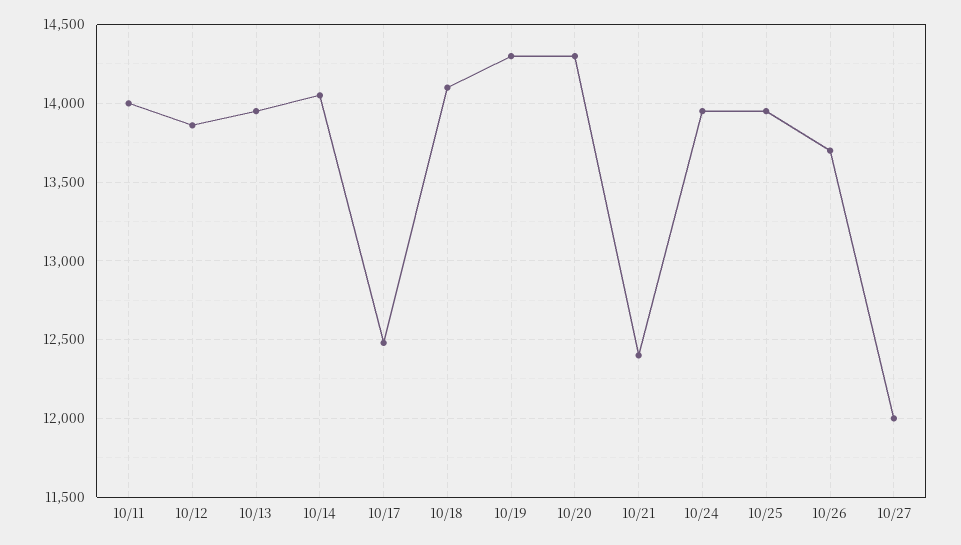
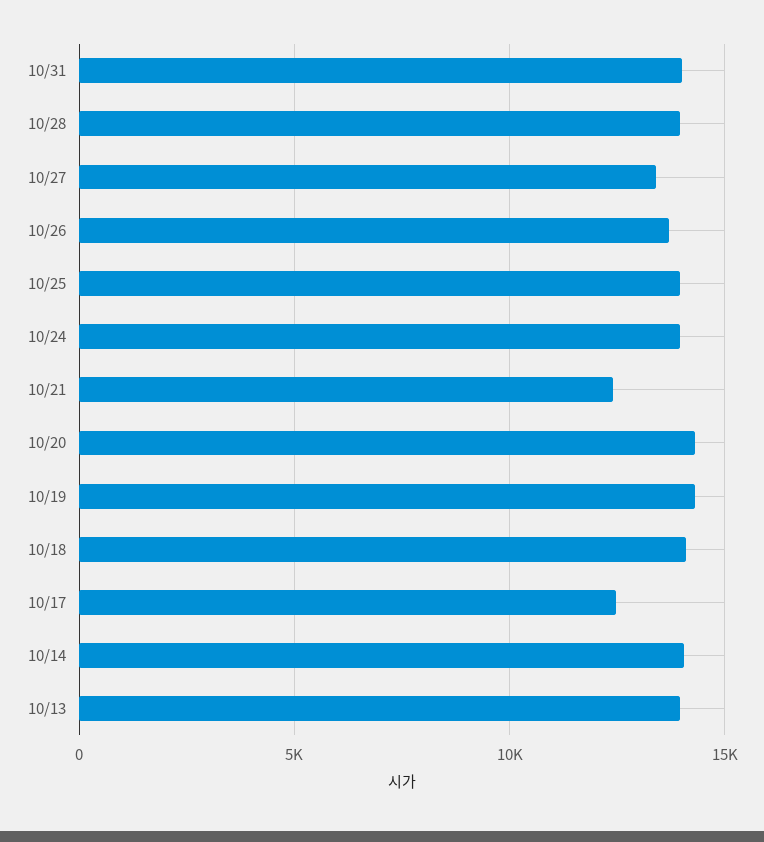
10/11: 14000 -> none
10/12: 13850 -> none
10/27: 12000 -> 13500
10/31: none -> 14000
10/28: none -> 14000

